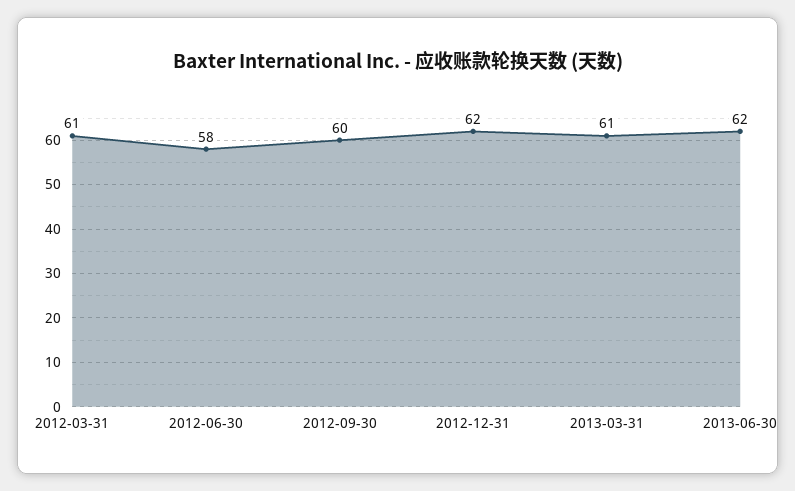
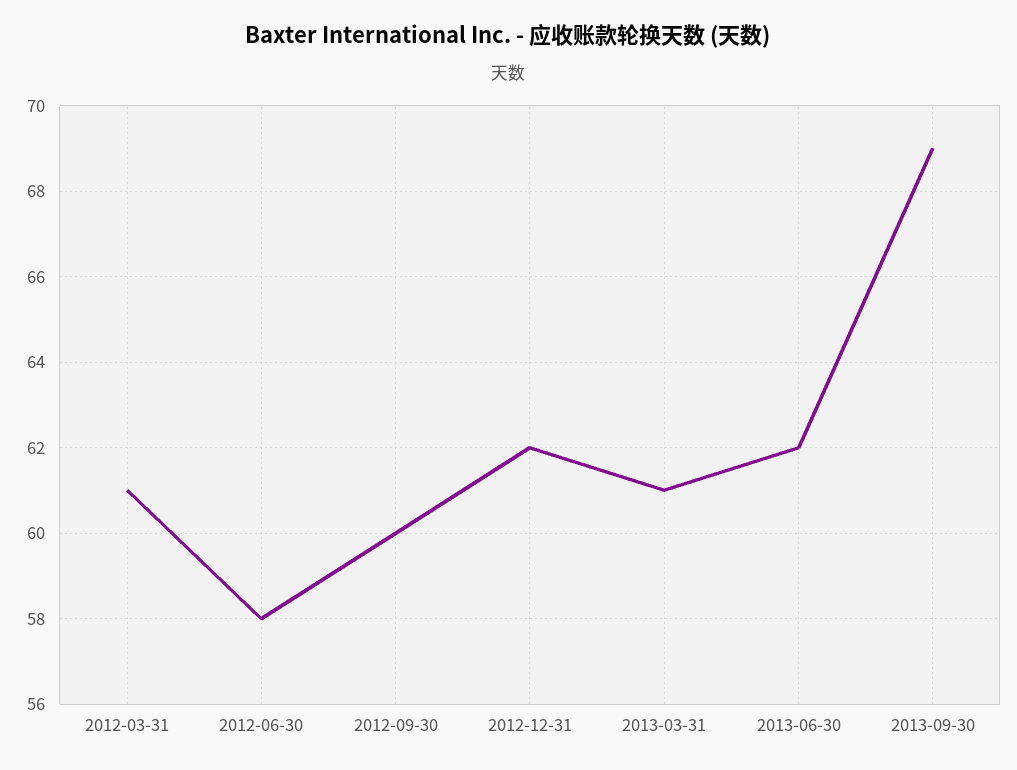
2013-09-30: none -> 69

